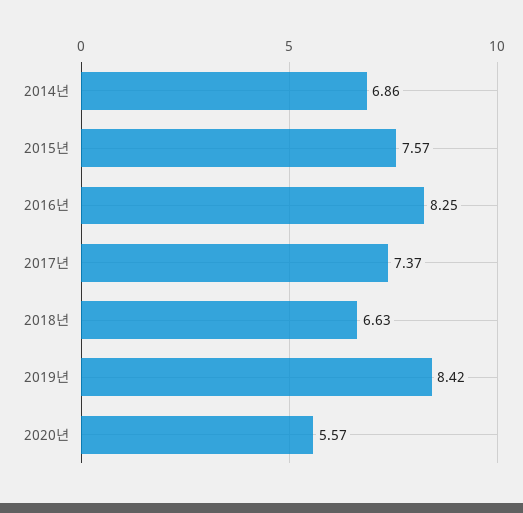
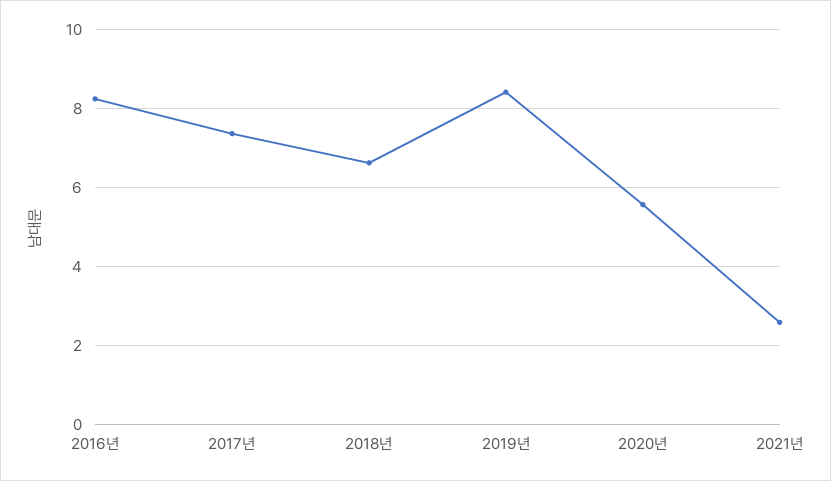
2014년: 6.86 -> none
2015년: 7.57 -> none
2021년: none -> 2.6

